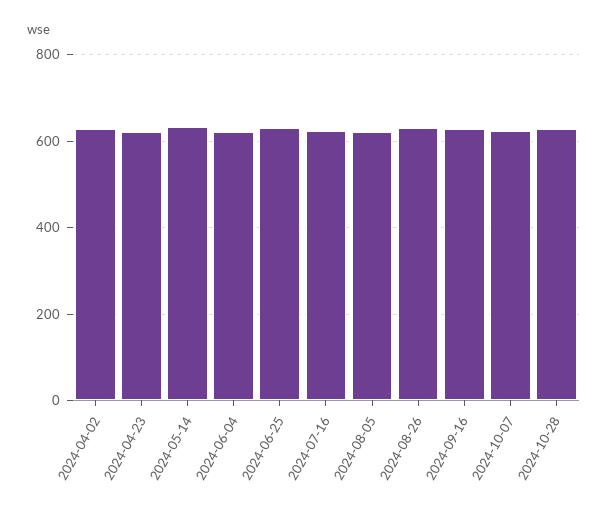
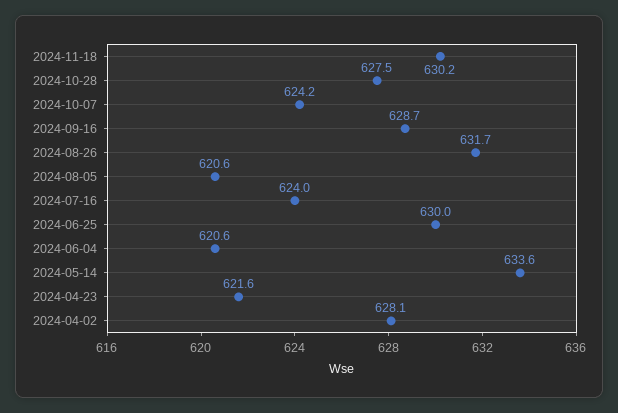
2024-11-18: none -> 630.2

